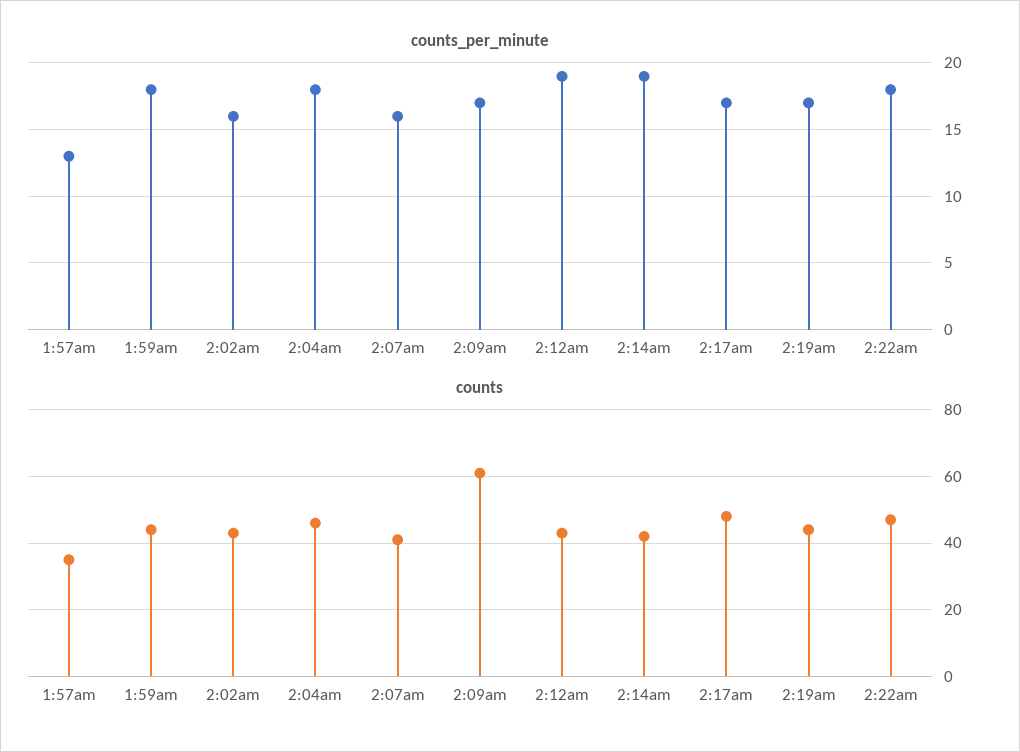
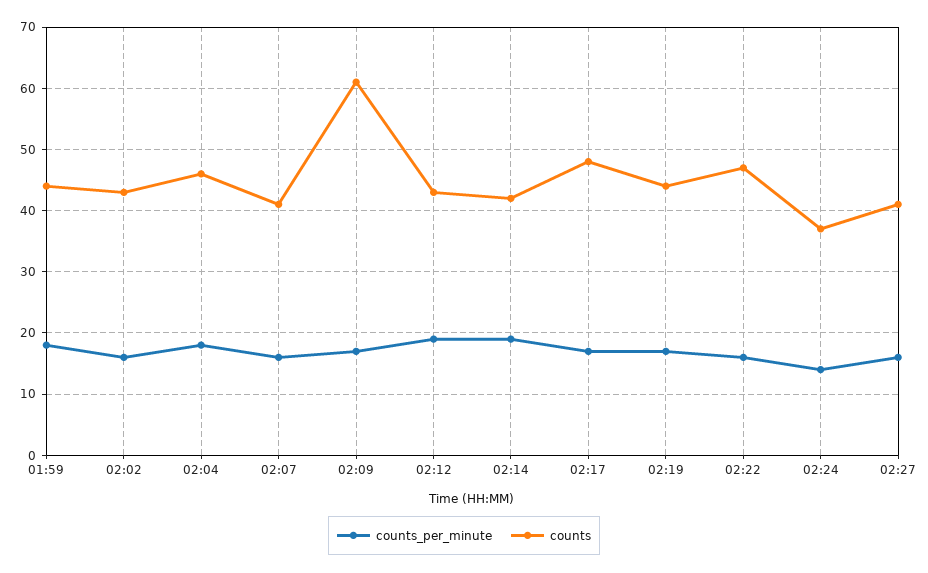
counts_per_minute, 1:57am: 13 -> none
counts_per_minute, 2:22am: 18 -> 16
counts, 1:57am: 35 -> none
counts_per_minute, 02:24: none -> 14
counts, 02:24: none -> 37
counts_per_minute, 02:27: none -> 16
counts, 02:27: none -> 41

